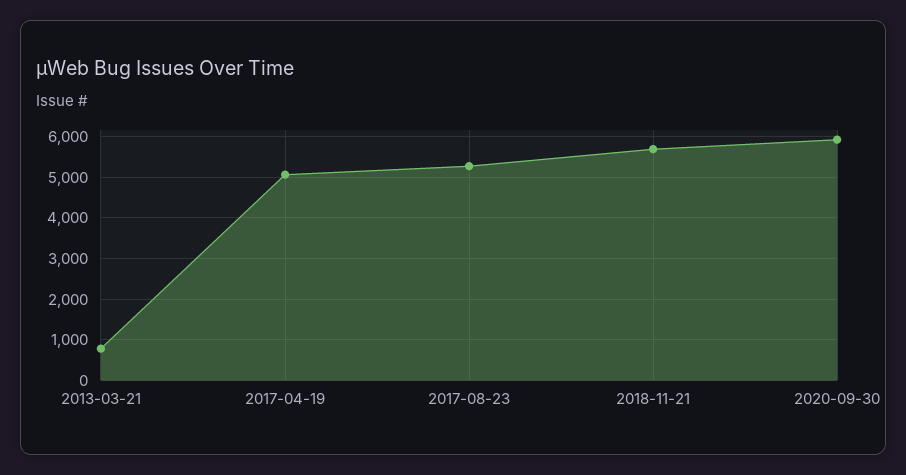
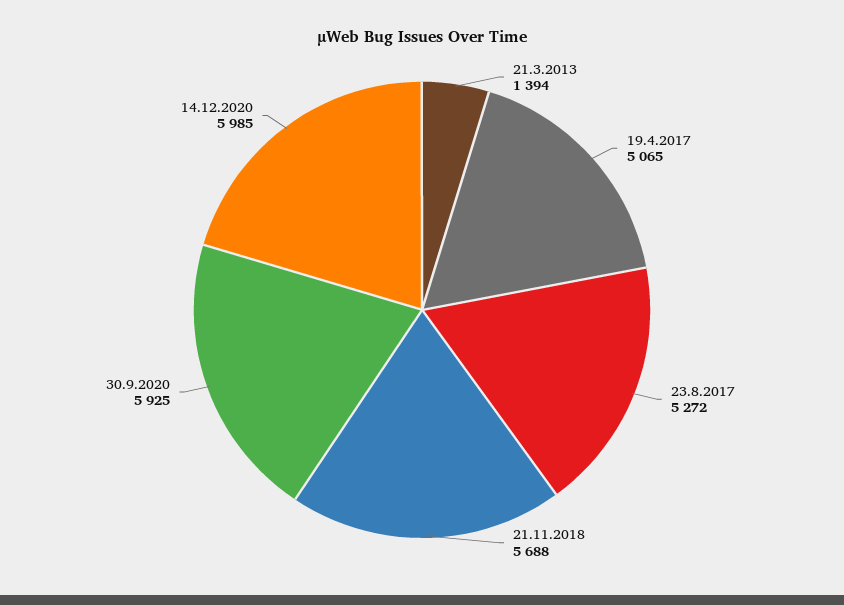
2013-03-21: 800 -> 1394
14.12.2020: none -> 5985

